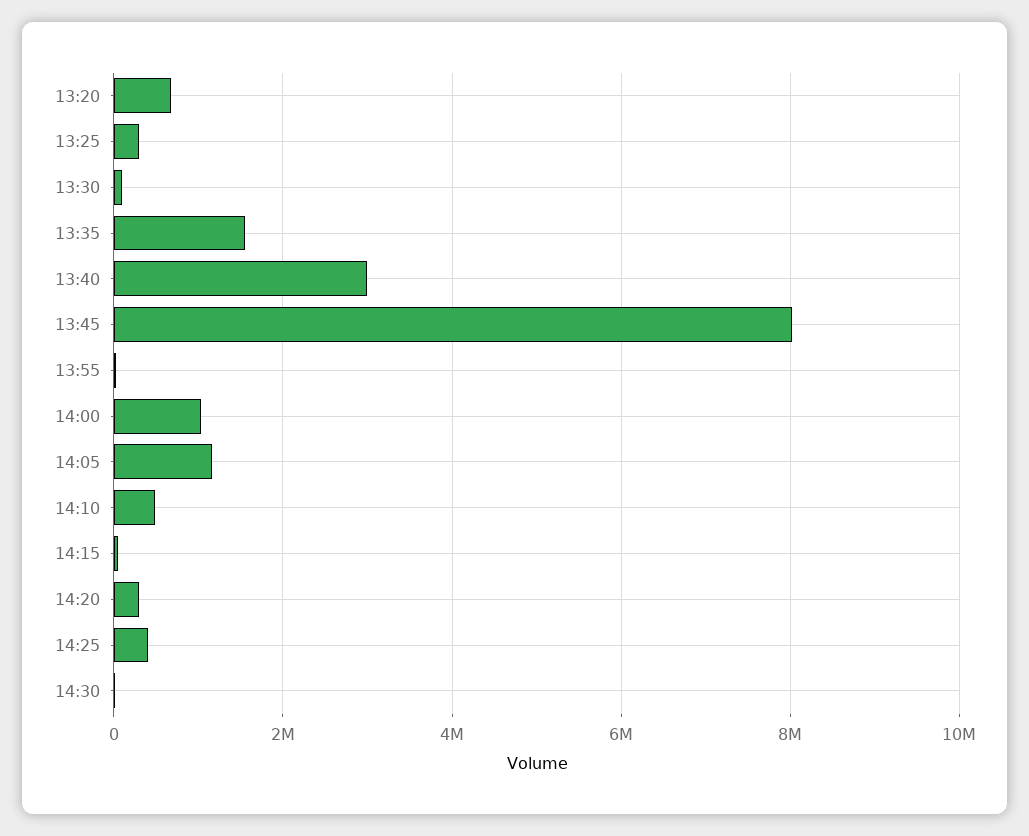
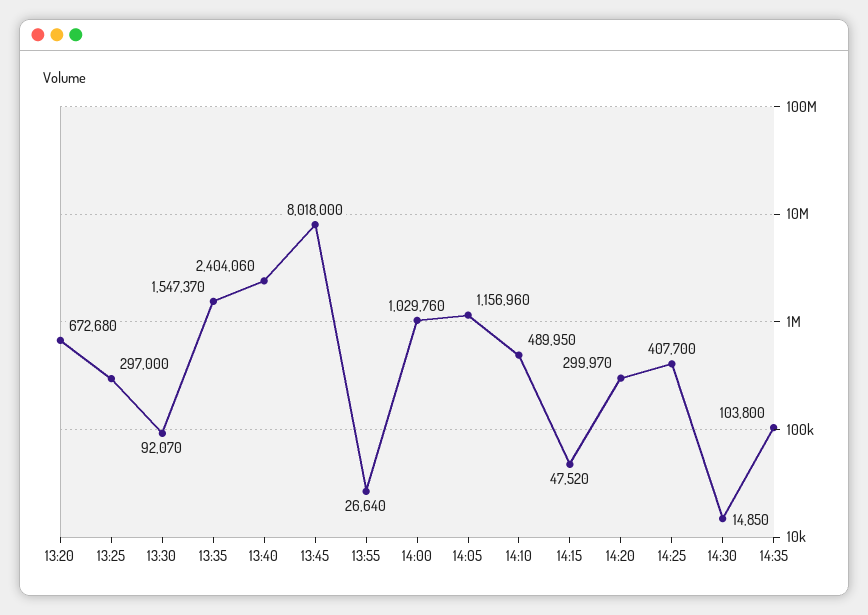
13:40: 3000000 -> 2404060
14:35: none -> 103800

